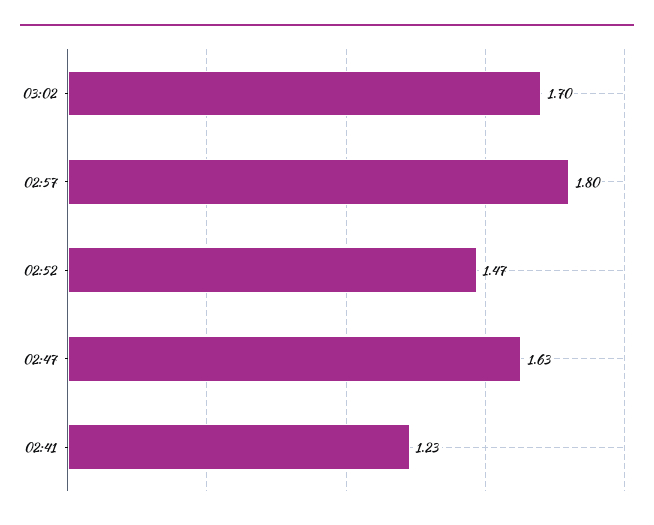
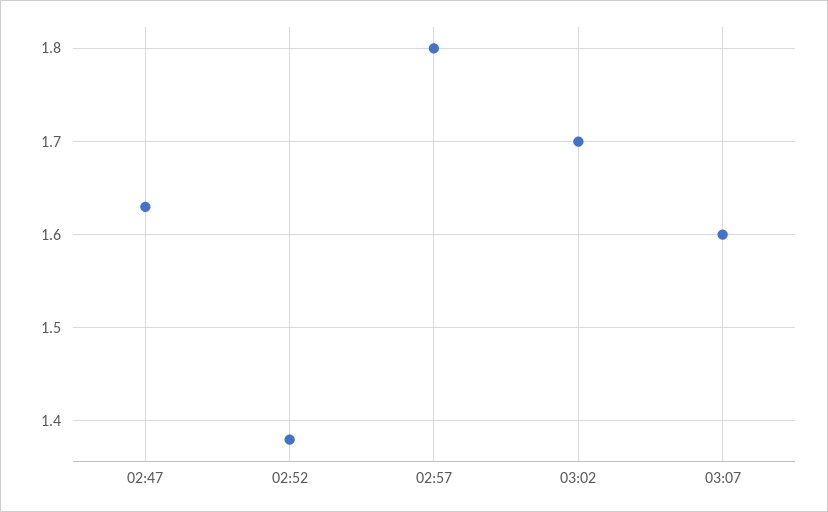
02:52: 1.47 -> 1.38
02:41: 1.23 -> none
03:07: none -> 1.6

